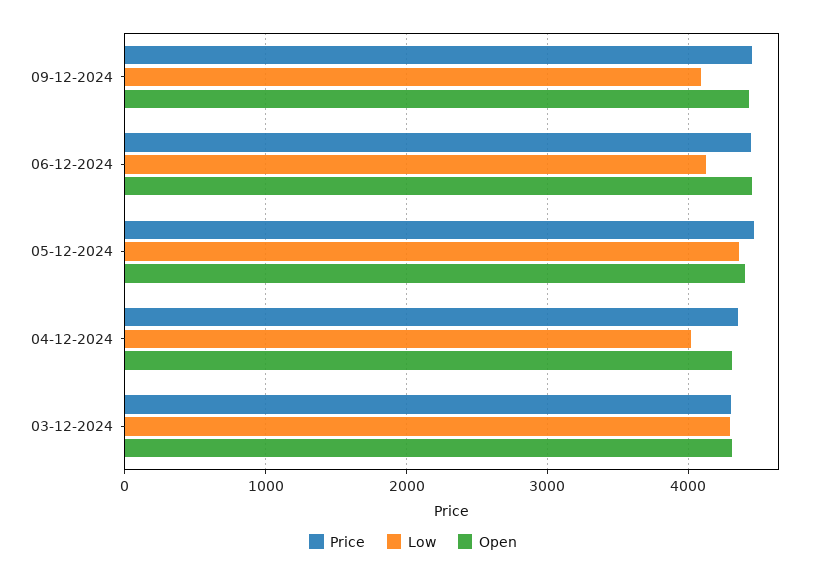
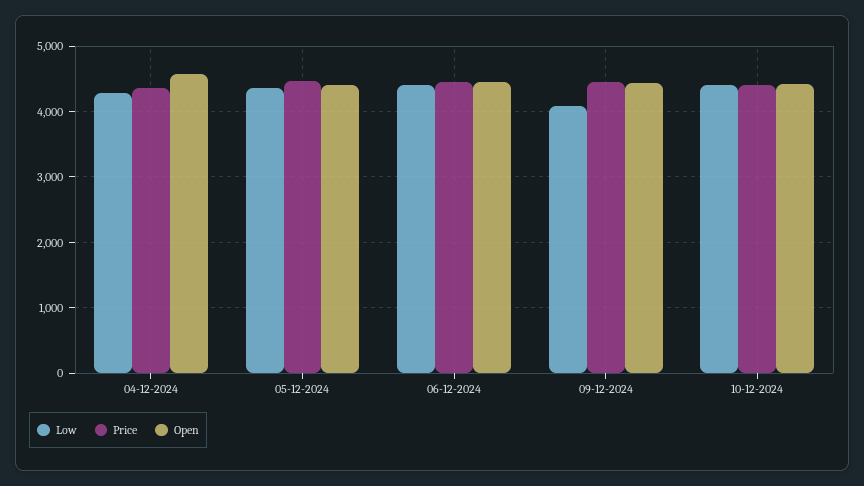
Low, 06-12-2024: 4100 -> 4400
Low, 04-12-2024: 4000 -> 4300
Open, 04-12-2024: 4300 -> 4600
Price, 03-12-2024: 4300 -> none
Low, 03-12-2024: 4300 -> none
Open, 03-12-2024: 4300 -> none
Low, 10-12-2024: none -> 4400
Price, 10-12-2024: none -> 4400
Open, 10-12-2024: none -> 4400

